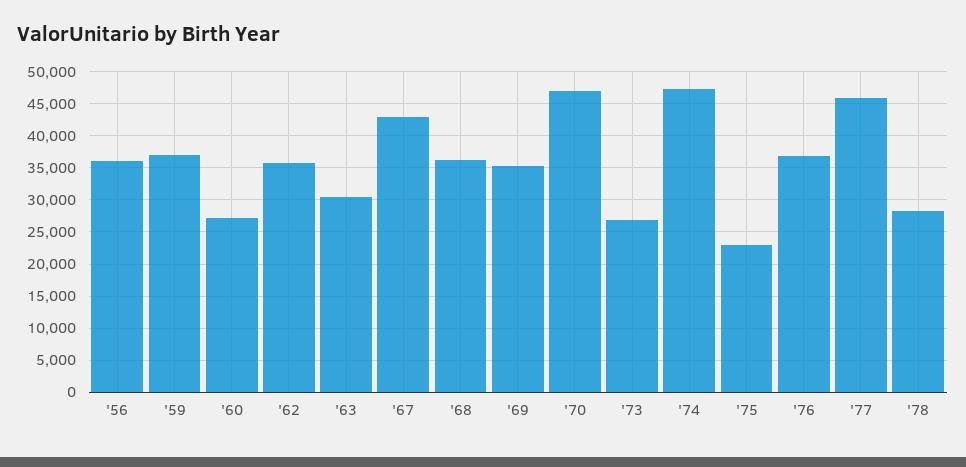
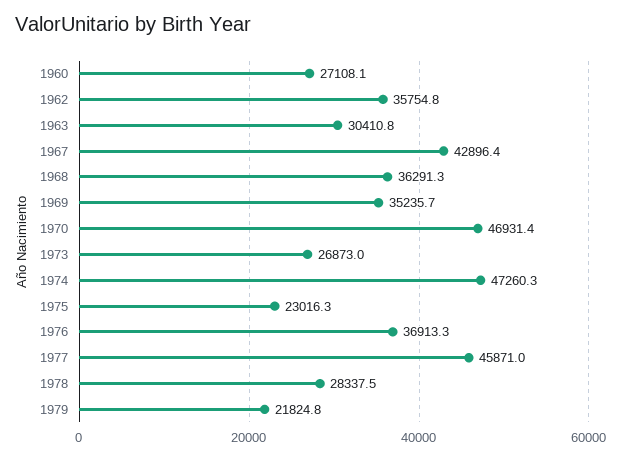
'56: 36000 -> none
'59: 37000 -> none
1979: none -> 21824.8

